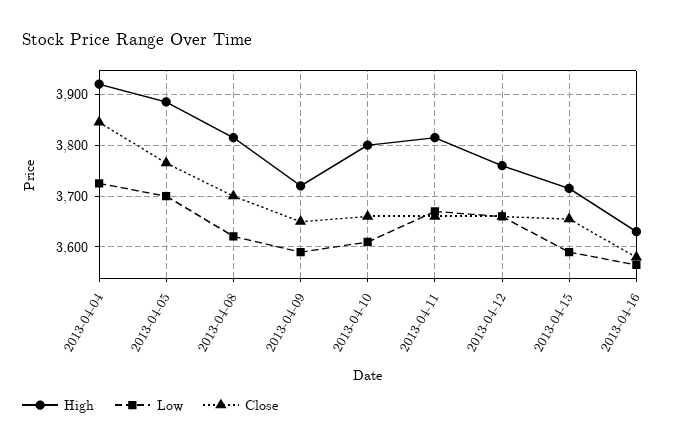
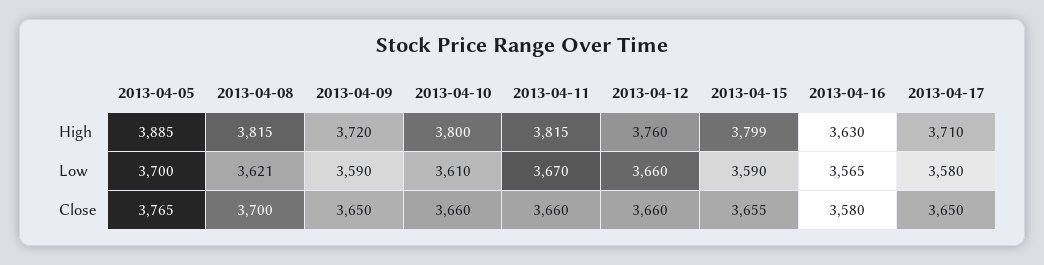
High, 2013-04-04: 3920 -> none
Low, 2013-04-04: 3720 -> none
Close, 2013-04-04: 3840 -> none
High, 2013-04-15: 3720 -> 3799
High, 2013-04-17: none -> 3710
Low, 2013-04-17: none -> 3580
Close, 2013-04-17: none -> 3650

